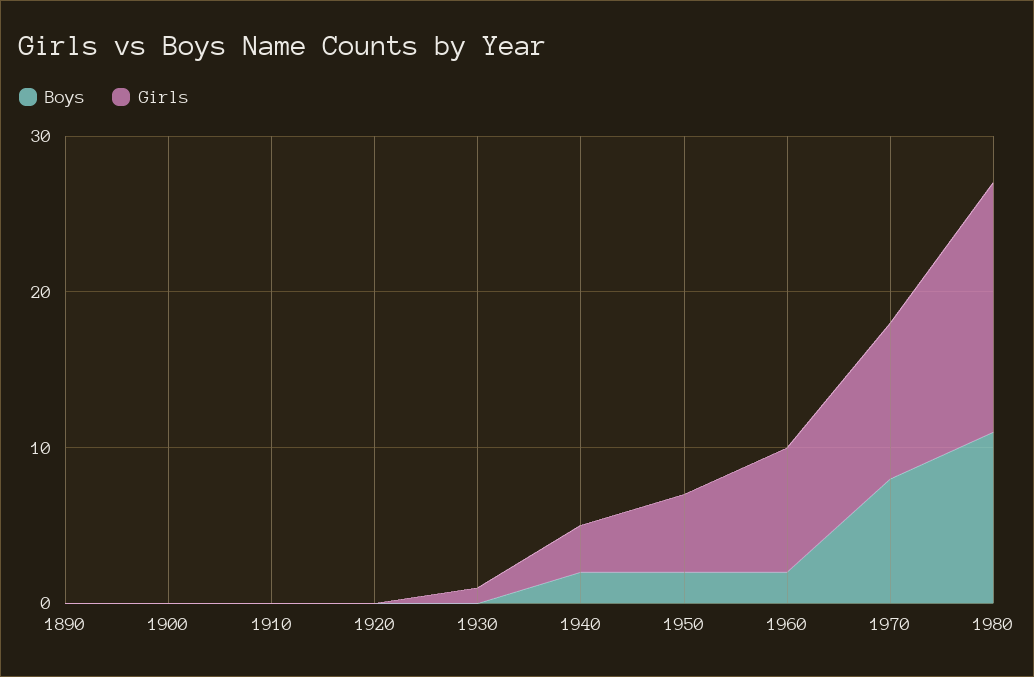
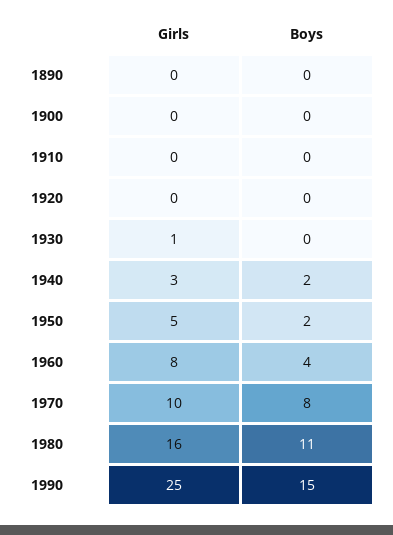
Boys, 1960: 2 -> 4
Girls, 1990: none -> 25
Boys, 1990: none -> 15

